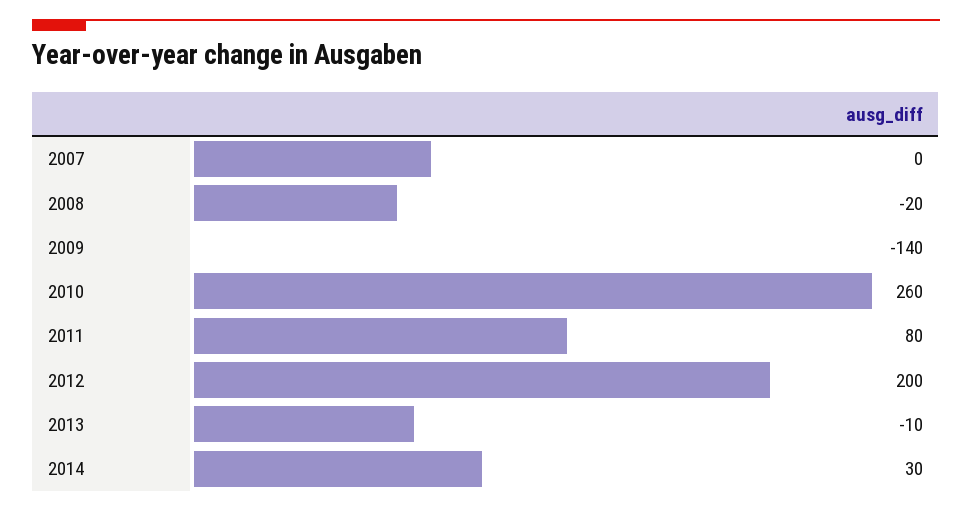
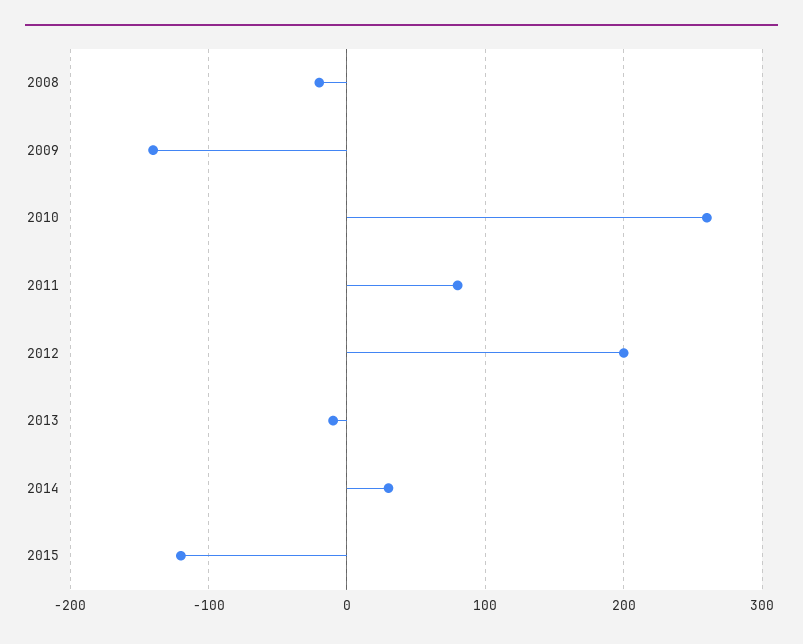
2007: 0 -> none
2015: none -> -120

